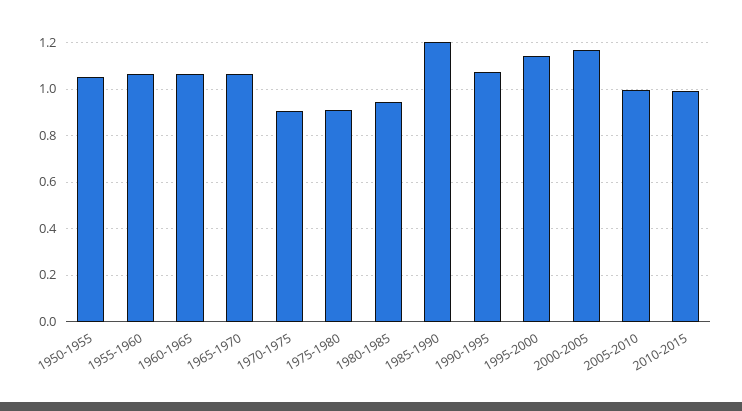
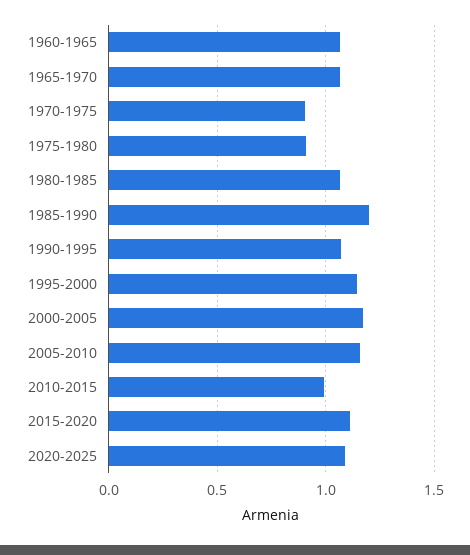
1950-1955: 1.05 -> none
1955-1960: 1.05 -> none
1980-1985: 0.95 -> 1.05
2005-2010: 1 -> 1.15
2015-2020: none -> 1.1
2020-2025: none -> 1.1

